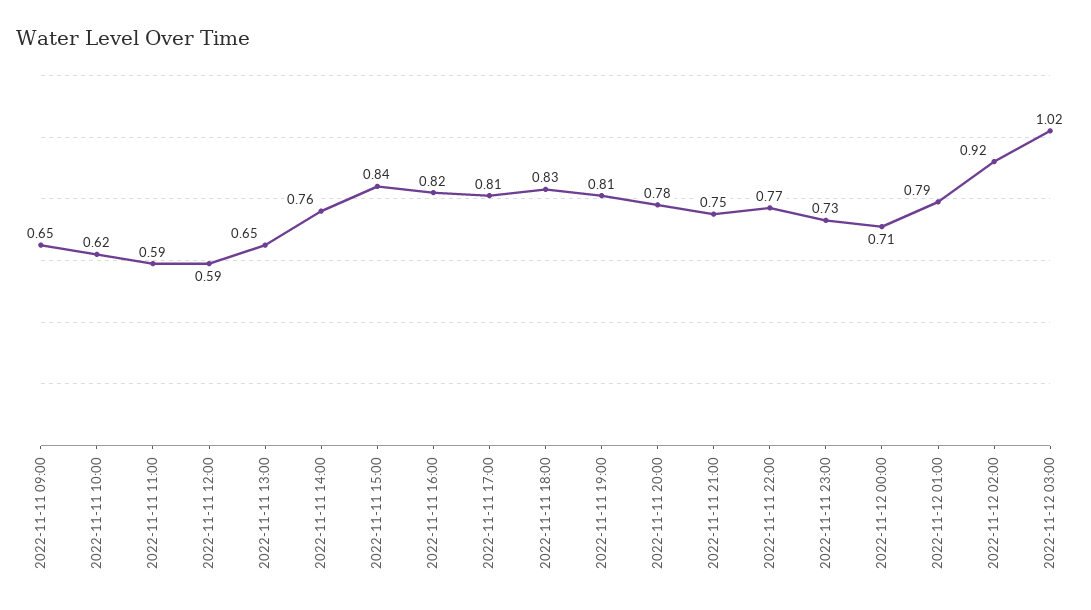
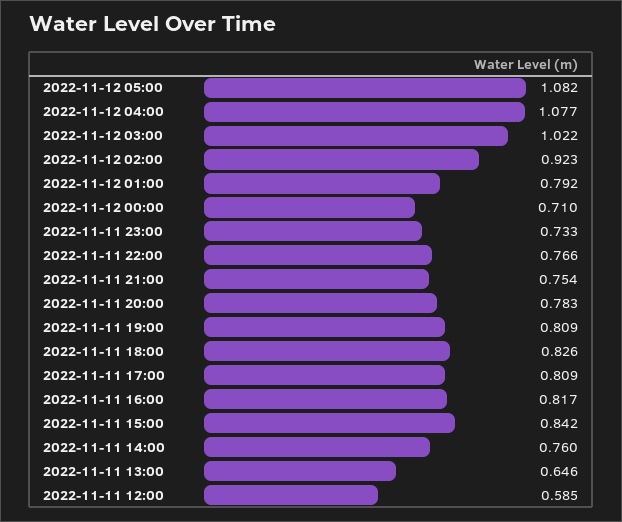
2022-11-11 09:00: 0.65 -> none
2022-11-11 10:00: 0.62 -> none
2022-11-11 11:00: 0.59 -> none
2022-11-12 05:00: none -> 1.082
2022-11-12 04:00: none -> 1.077

